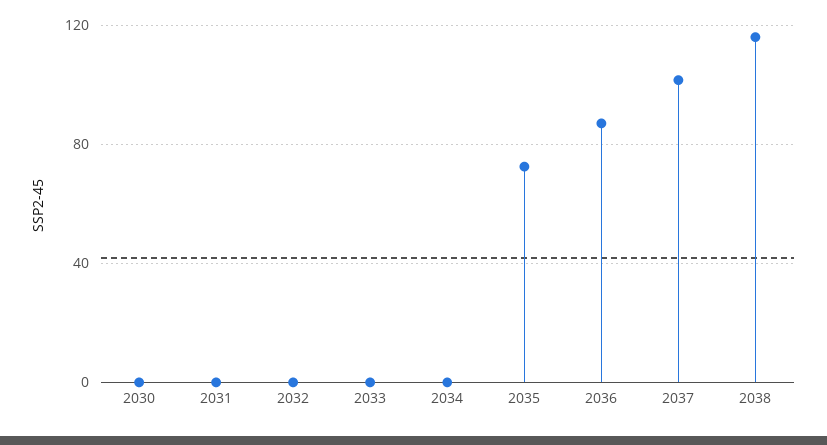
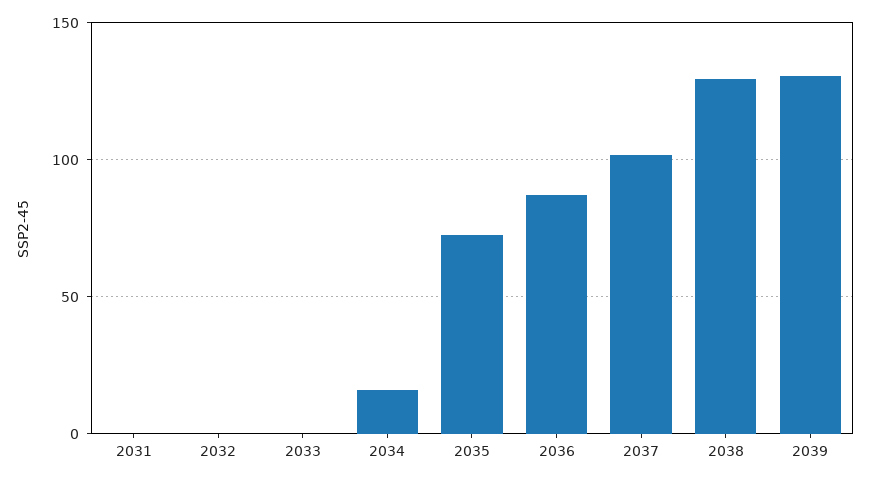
2030: 0 -> none
2034: 0 -> 15
2038: 115 -> 130
2039: none -> 130

